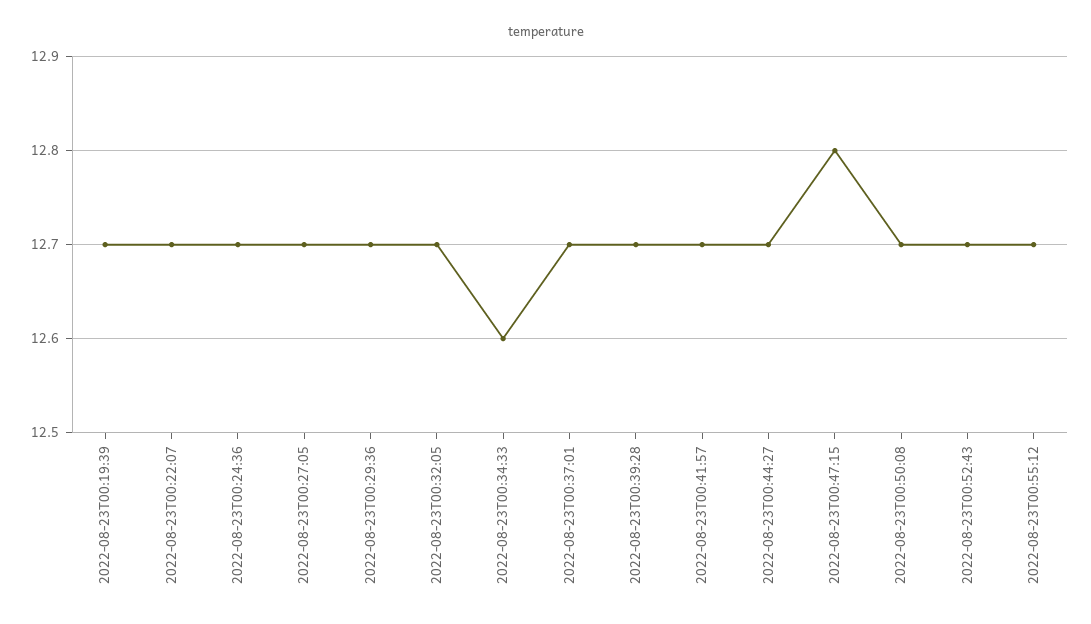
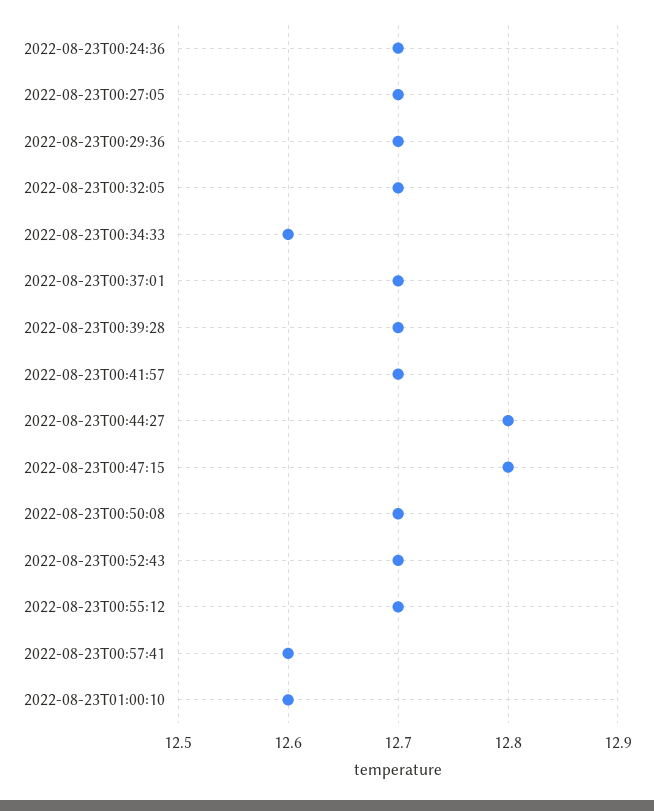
2022-08-23T00:19:39: 12.7 -> none
2022-08-23T00:22:07: 12.7 -> none
2022-08-23T00:44:27: 12.7 -> 12.8
2022-08-23T00:57:41: none -> 12.6
2022-08-23T01:00:10: none -> 12.6

